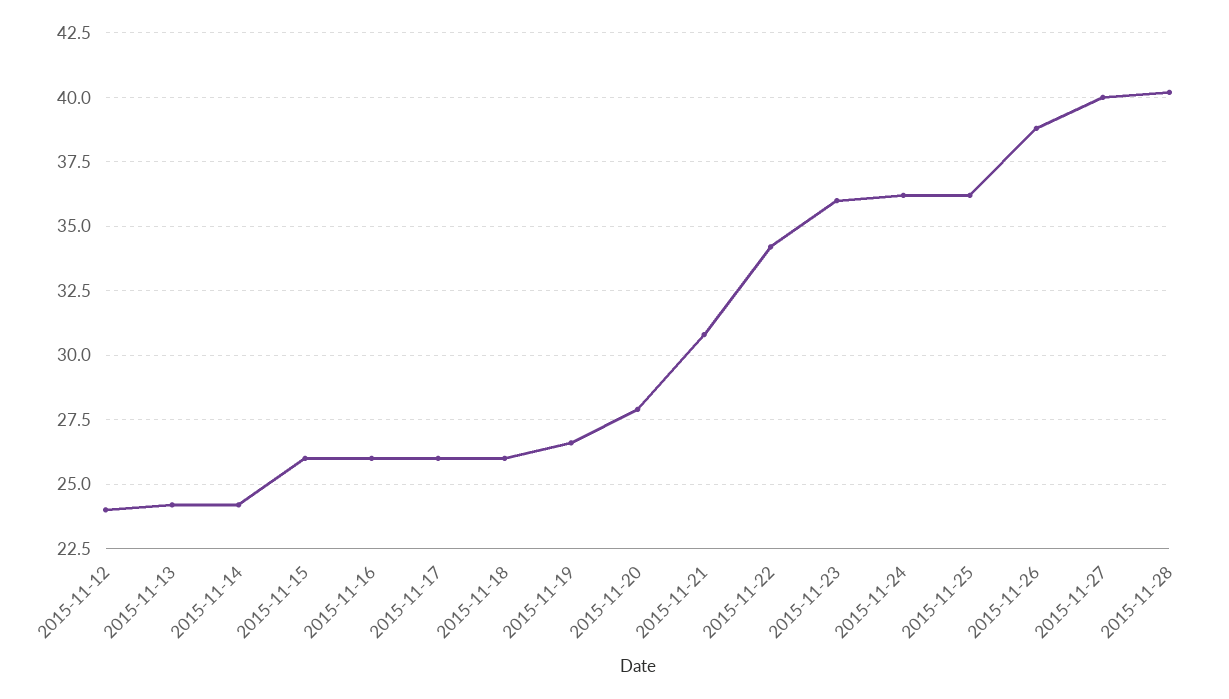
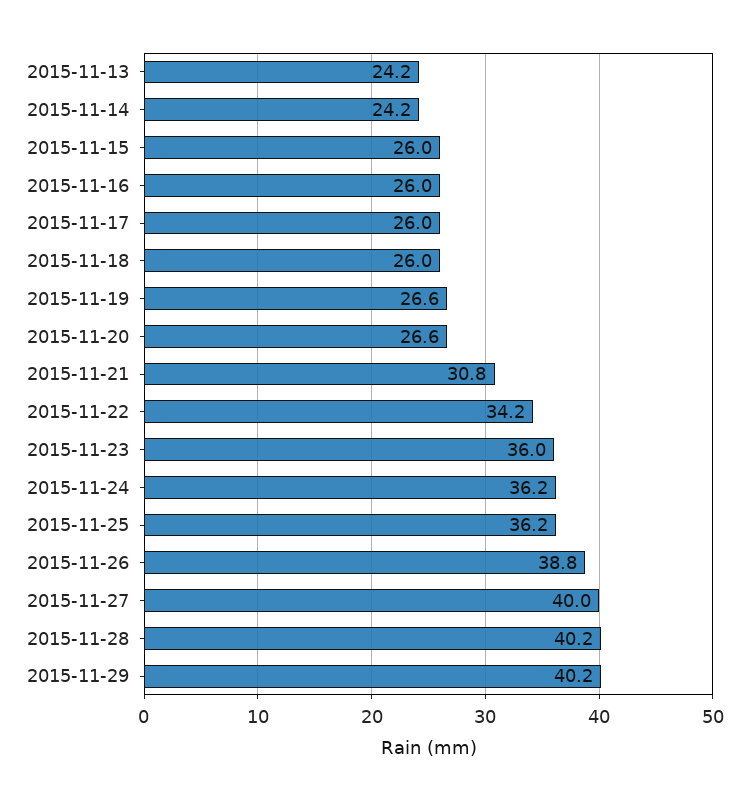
2015-11-12: 24 -> none
2015-11-20: 28 -> 26.6
2015-11-29: none -> 40.2

